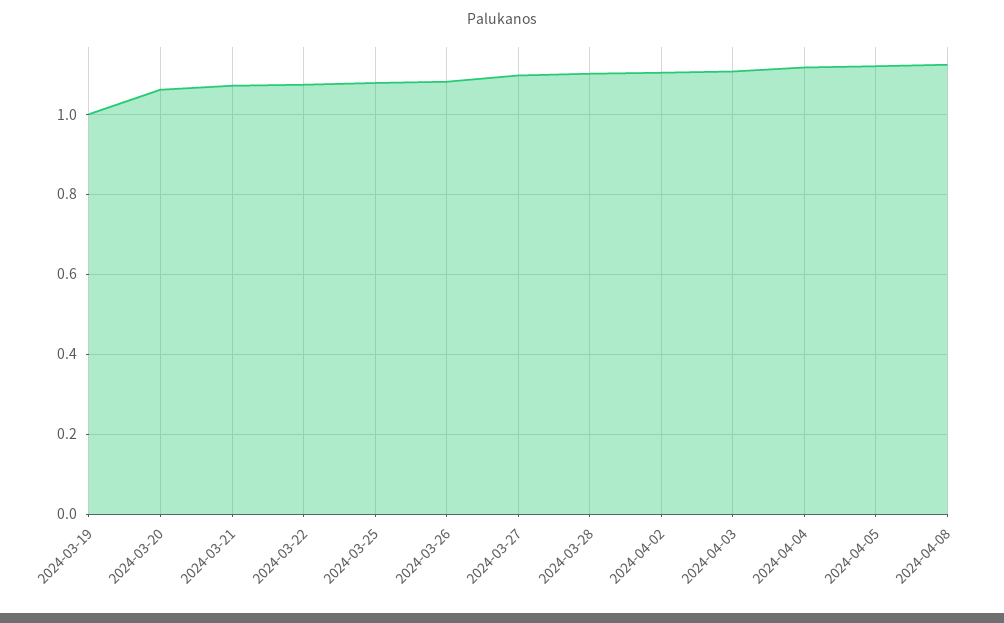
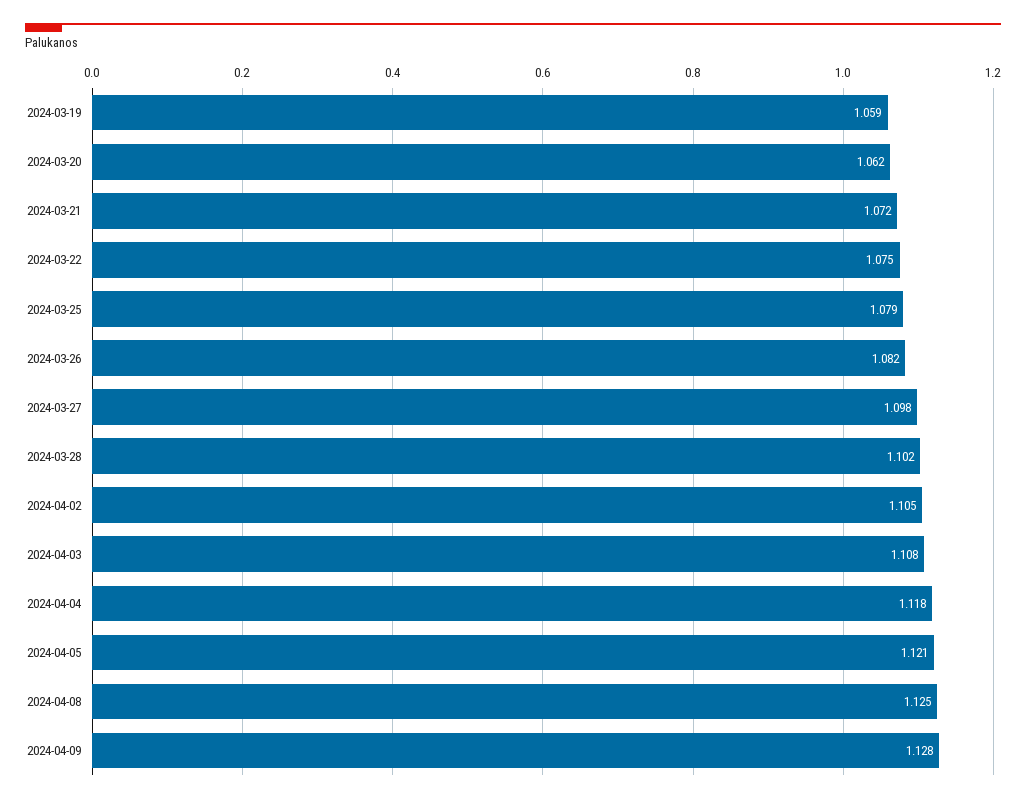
2024-03-19: 1 -> 1.059
2024-04-09: none -> 1.128

